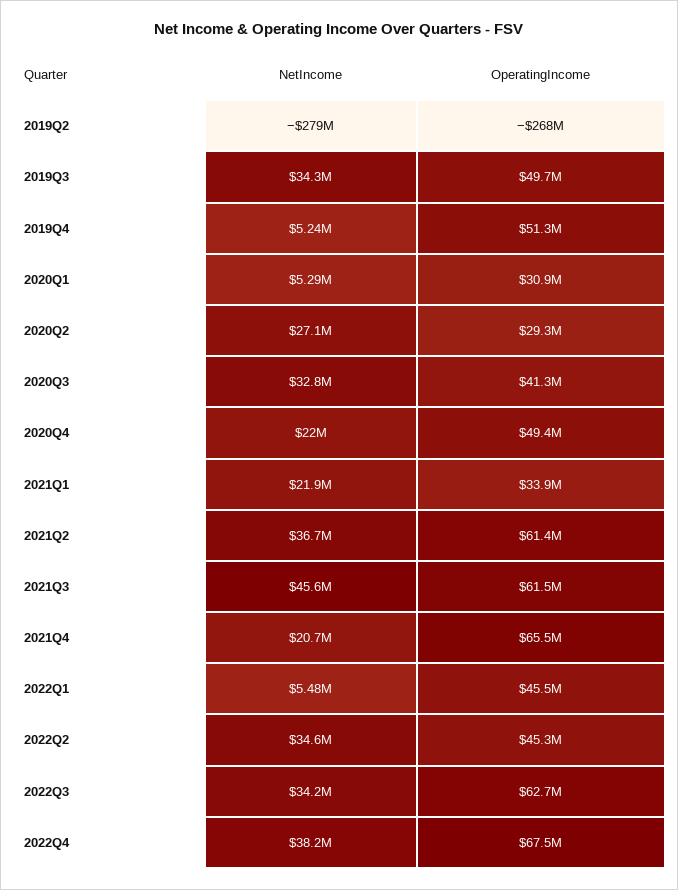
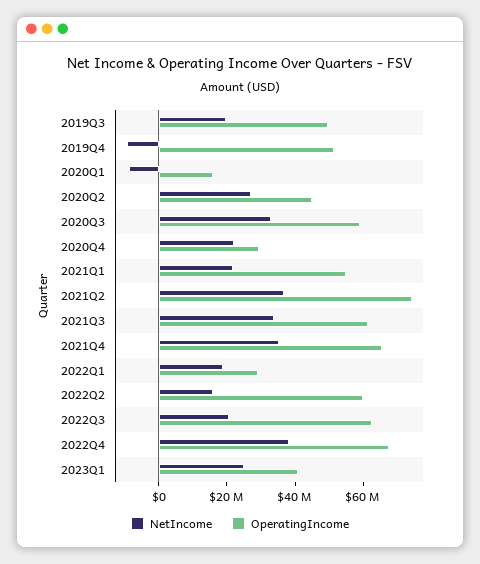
NetIncome, 2019Q2: -279000000 -> none
OperatingIncome, 2019Q2: -268000000 -> none
NetIncome, 2019Q3: 34300000 -> 20000000
NetIncome, 2019Q4: 5240000 -> -10000000
NetIncome, 2020Q1: 5290000 -> -10000000
OperatingIncome, 2020Q1: 30900000 -> 15000000
OperatingIncome, 2020Q2: 29300000 -> 45000000
OperatingIncome, 2020Q3: 41300000 -> 60000000
OperatingIncome, 2020Q4: 49400000 -> 30000000
OperatingIncome, 2021Q1: 33900000 -> 55000000
OperatingIncome, 2021Q2: 61400000 -> 75000000
NetIncome, 2021Q3: 45600000 -> 35000000
NetIncome, 2021Q4: 20700000 -> 35000000
NetIncome, 2022Q1: 5480000 -> 20000000
OperatingIncome, 2022Q1: 45500000 -> 30000000
NetIncome, 2022Q2: 34600000 -> 15000000
OperatingIncome, 2022Q2: 45300000 -> 60000000
NetIncome, 2022Q3: 34200000 -> 20000000
NetIncome, 2023Q1: none -> 25000000
OperatingIncome, 2023Q1: none -> 40000000

